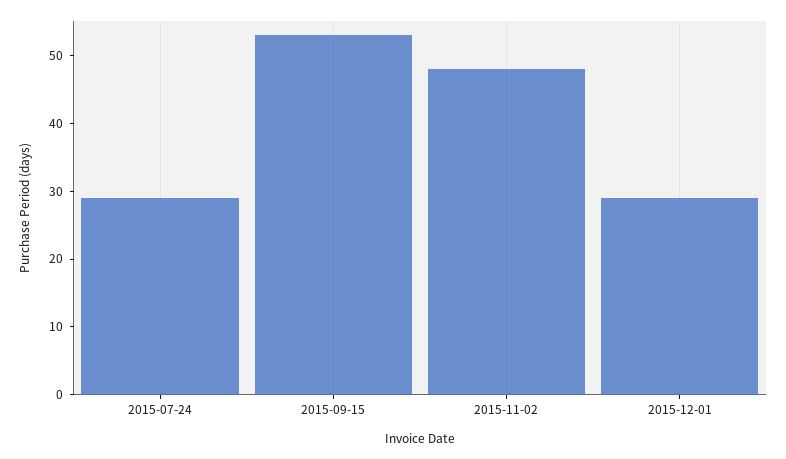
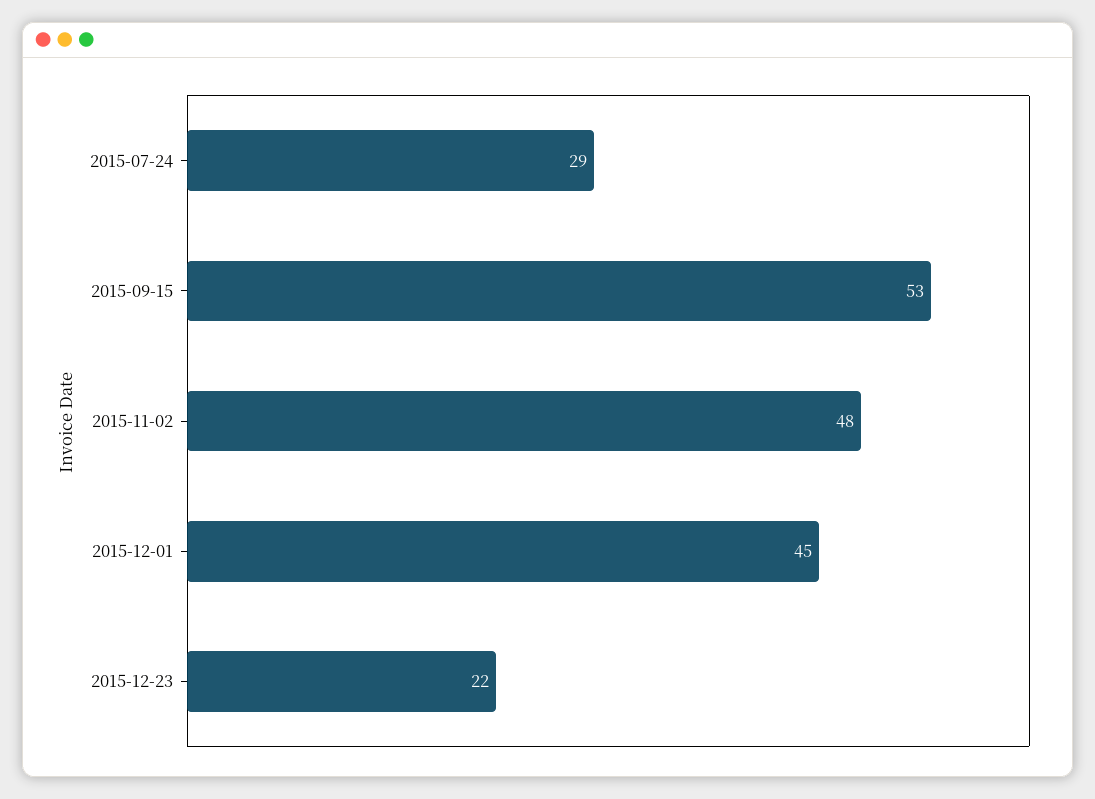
2015-12-01: 30 -> 45
2015-12-23: none -> 22

